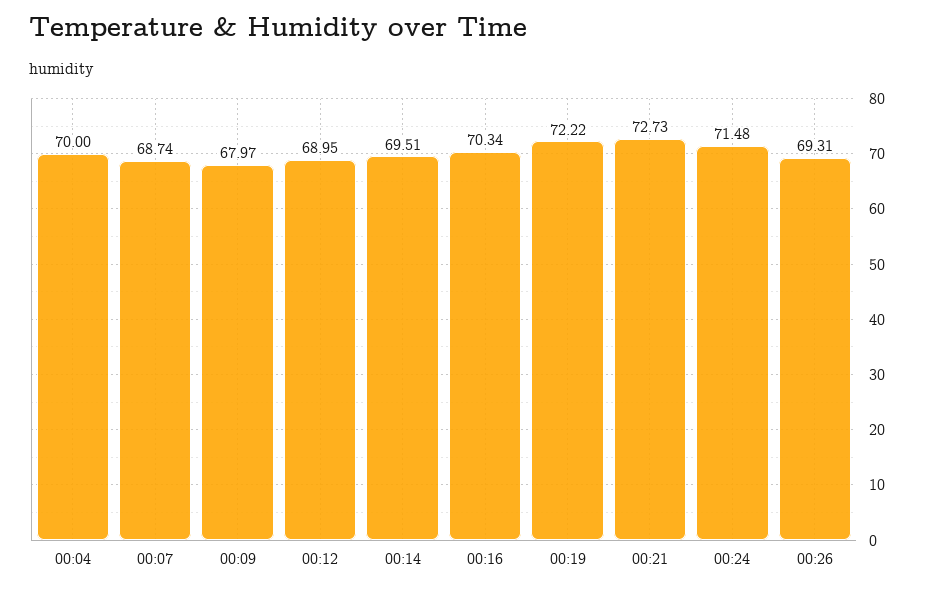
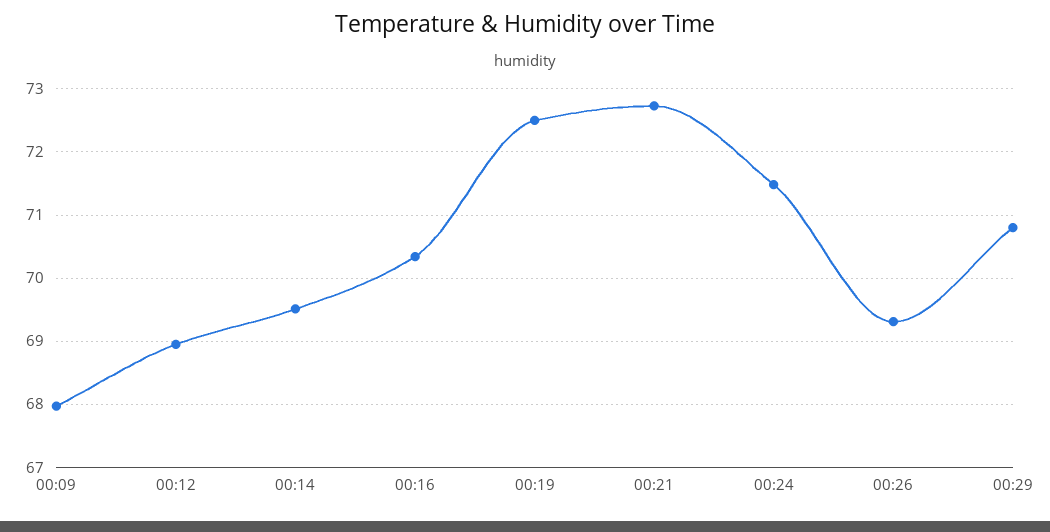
00:04: 70 -> none
00:07: 68.74 -> none
00:19: 72.22 -> 72.5
00:29: none -> 70.8

